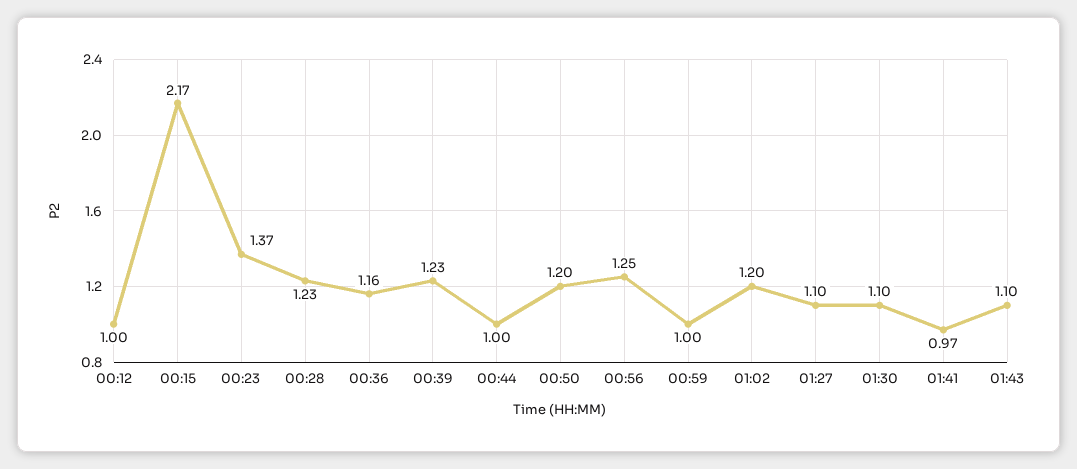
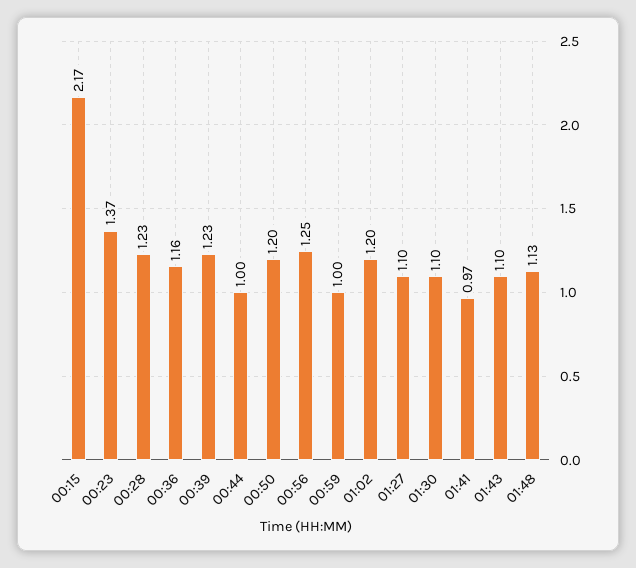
00:12: 1 -> none
01:48: none -> 1.13

